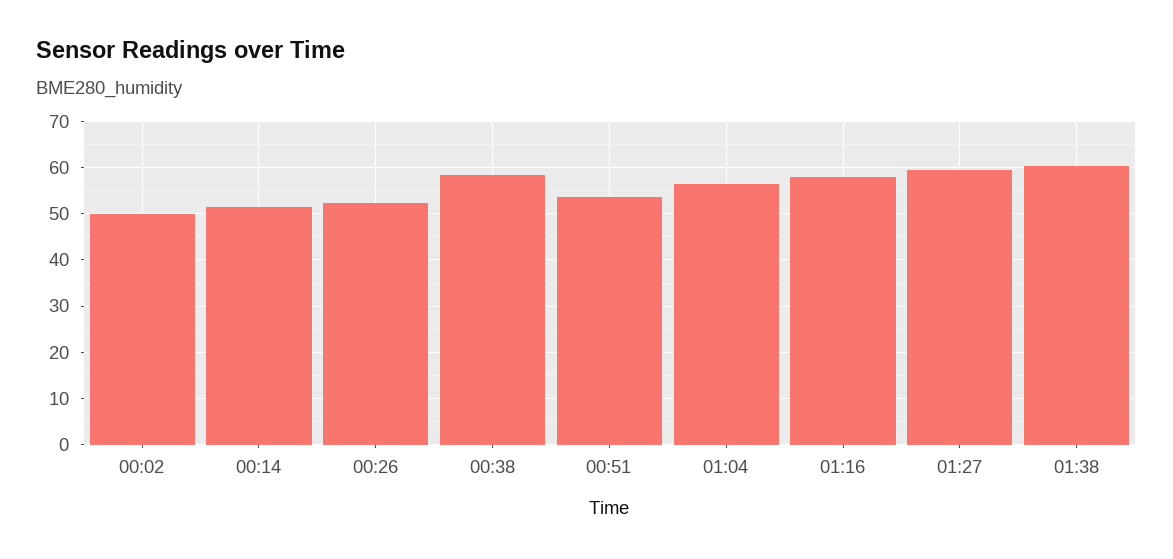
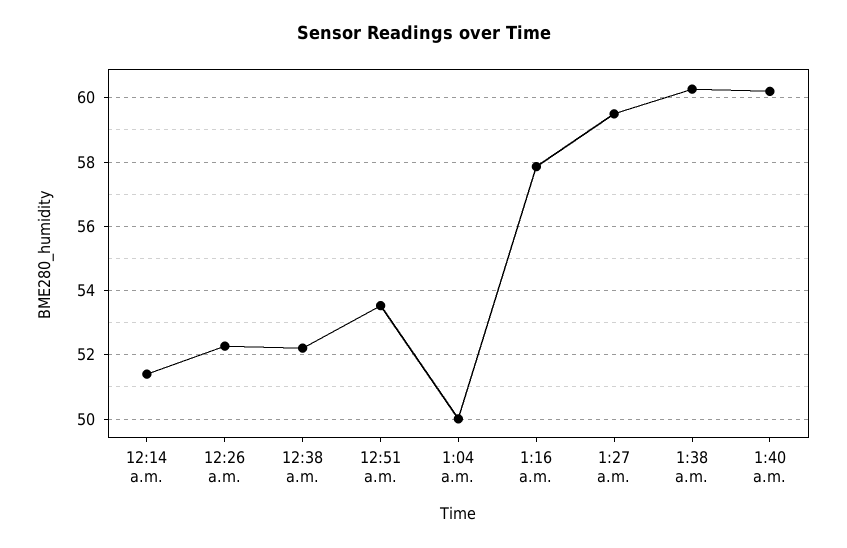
00:02: 50 -> none
00:38: 58 -> 52.2
01:04: 56 -> 50
1:40 a.m.: none -> 60.2

